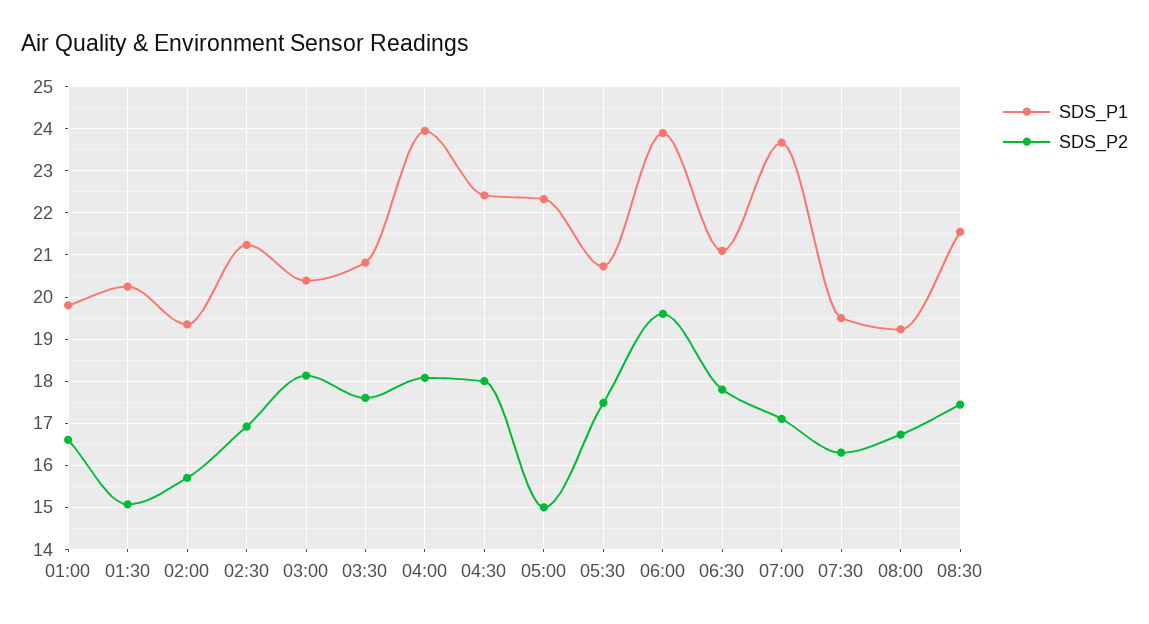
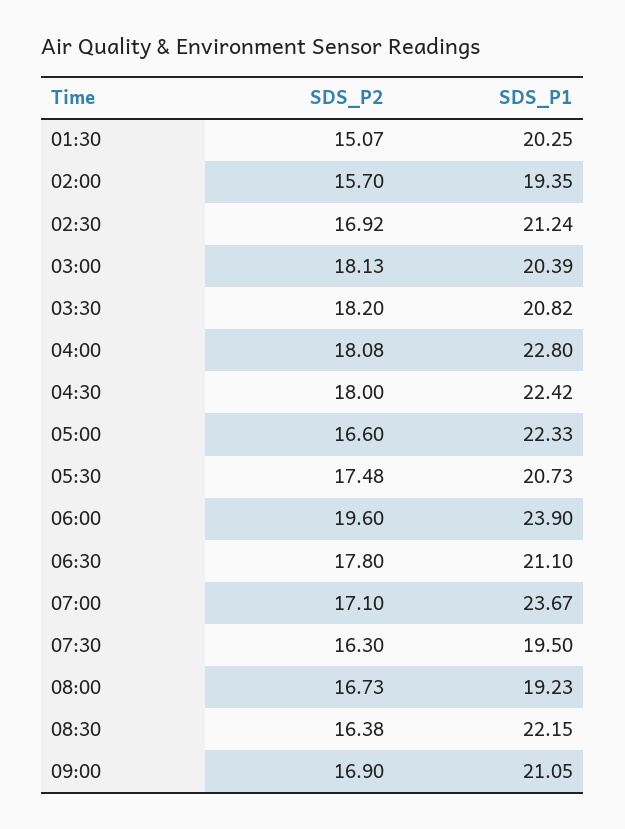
SDS_P1, 01:00: 19.8 -> none
SDS_P2, 01:00: 16.6 -> none
SDS_P2, 03:30: 17.6 -> 18.2
SDS_P1, 04:00: 24 -> 22.8
SDS_P2, 05:00: 15 -> 16.6
SDS_P1, 08:30: 21.6 -> 22.15
SDS_P2, 08:30: 17.4 -> 16.38
SDS_P2, 09:00: none -> 16.9
SDS_P1, 09:00: none -> 21.05

